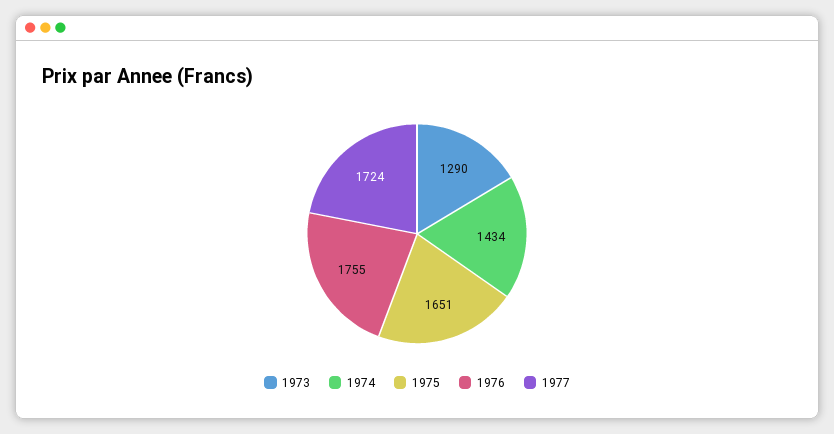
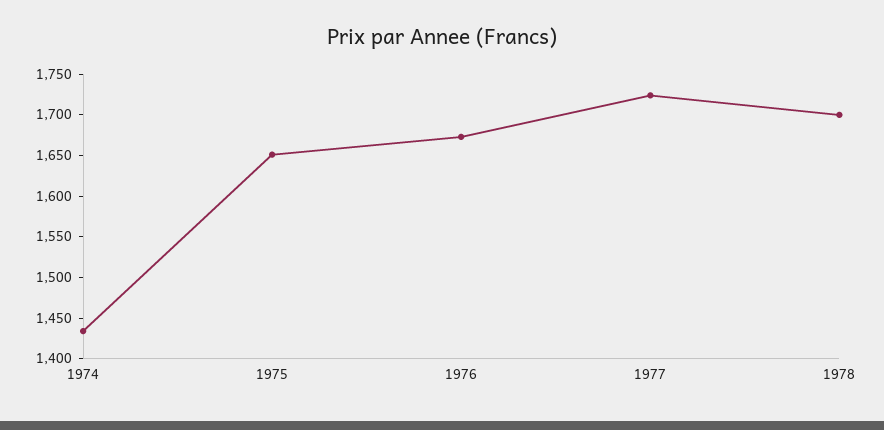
1973: 1290 -> none
1976: 1755 -> 1670
1978: none -> 1700

